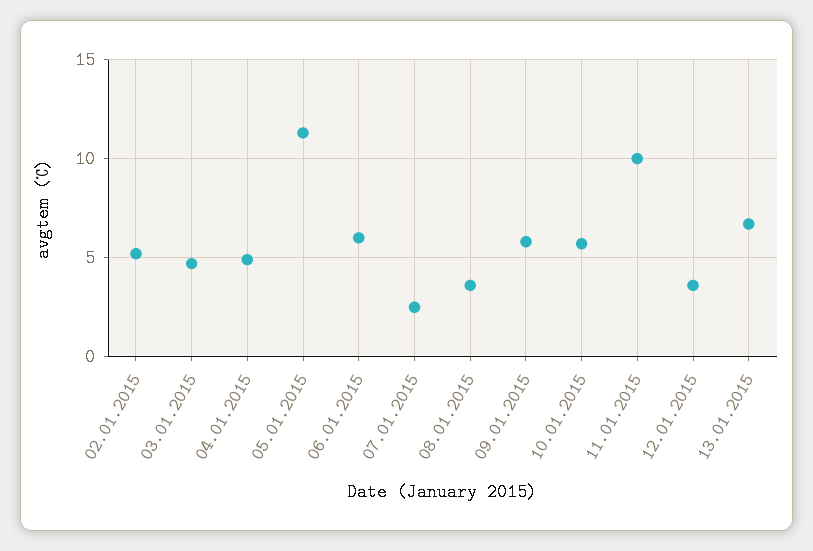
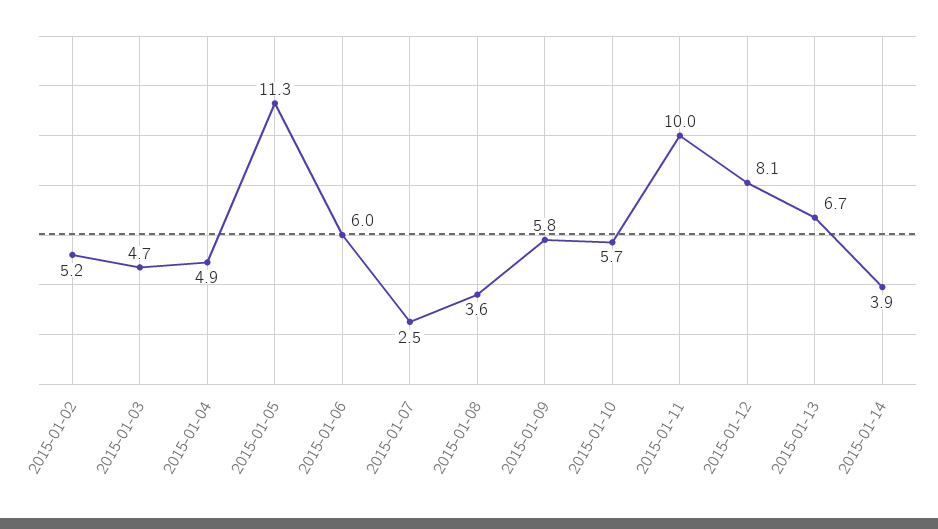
12.01.2015: 3.5 -> 8.1
2015-01-14: none -> 3.9

